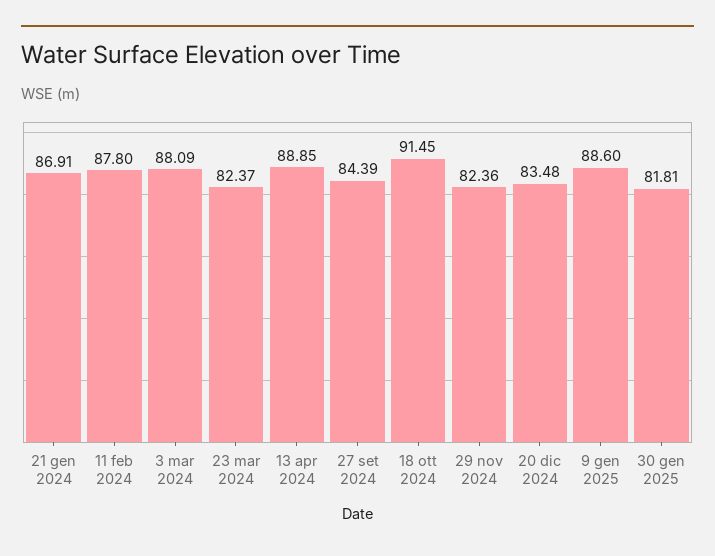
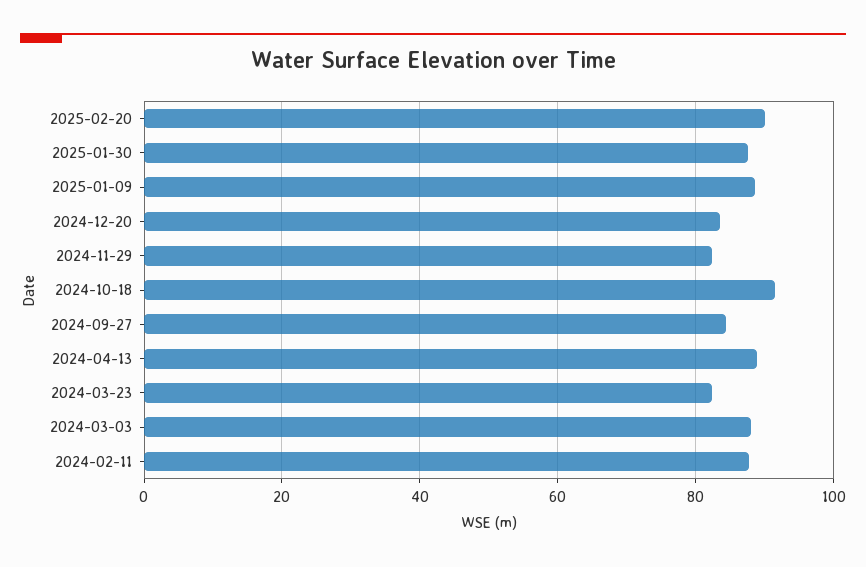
21 gen 2024: 86.91 -> none
30 gen 2025: 81.81 -> 88
2025-02-20: none -> 90

